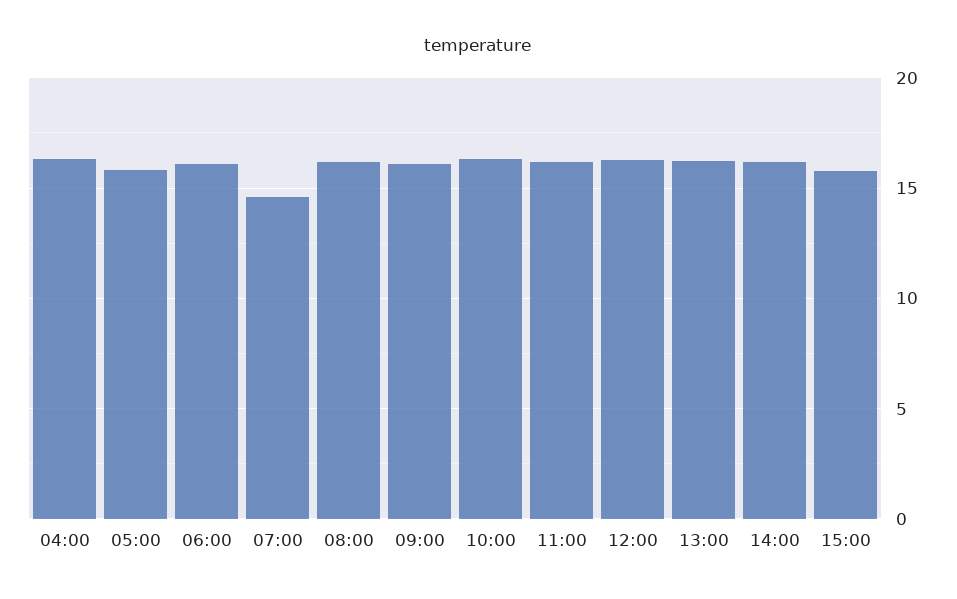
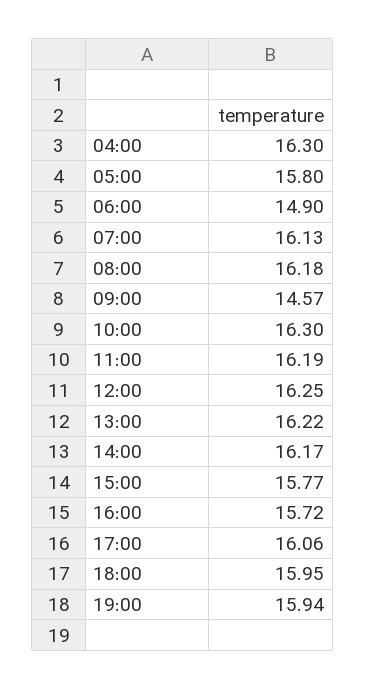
06:00: 16 -> 14.9
07:00: 14.5 -> 16.13
09:00: 16 -> 14.57
16:00: none -> 15.72
17:00: none -> 16.06
18:00: none -> 15.95
19:00: none -> 15.94

